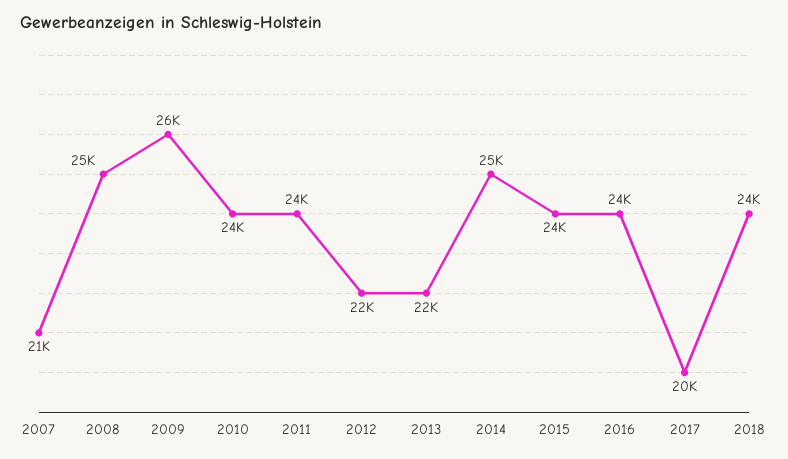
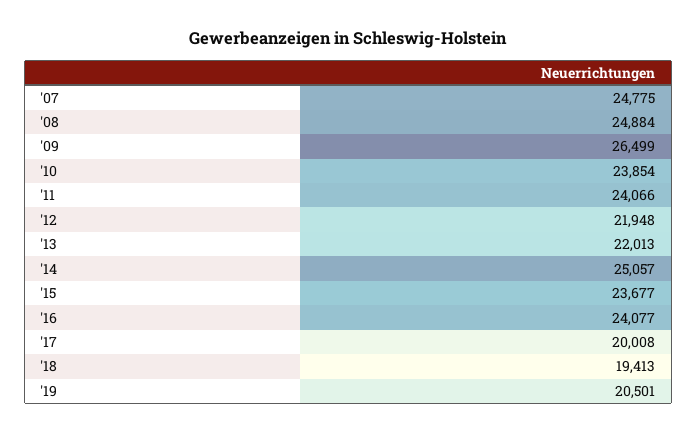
2007: 21000 -> 24775
2018: 24000 -> 19413
'19: none -> 20501

